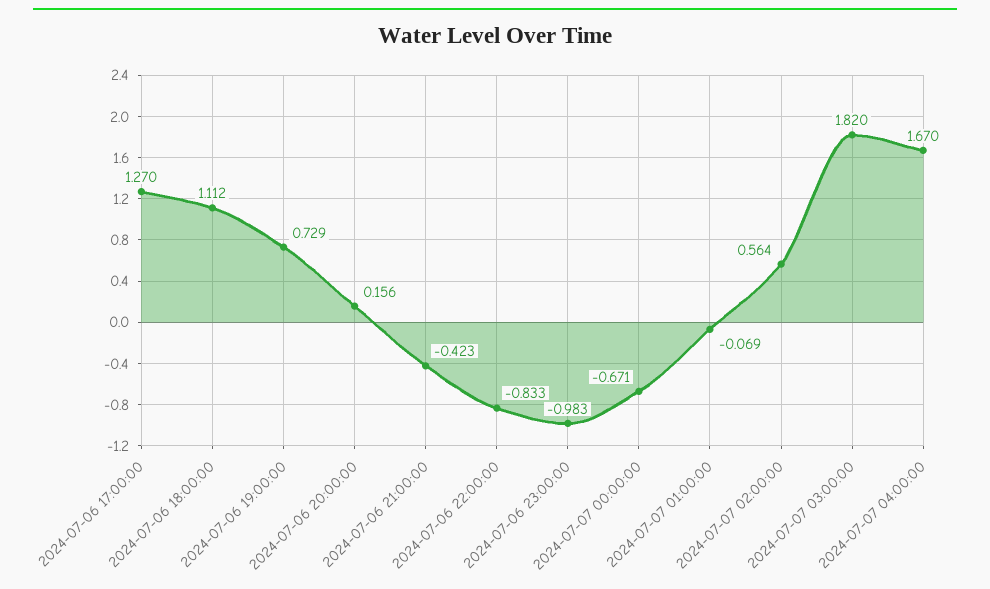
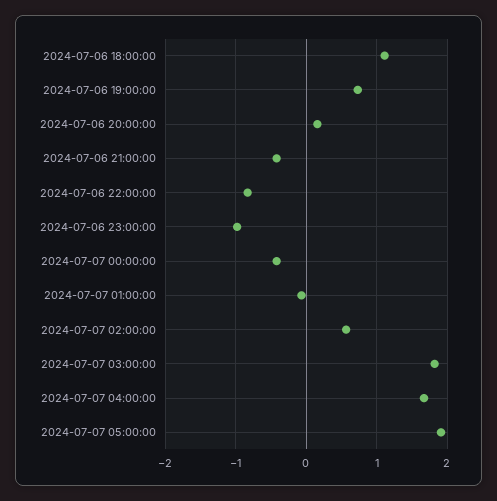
2024-07-06 17:00:00: 1.27 -> none
2024-07-07 00:00:00: -0.671 -> -0.4
2024-07-07 05:00:00: none -> 1.9

